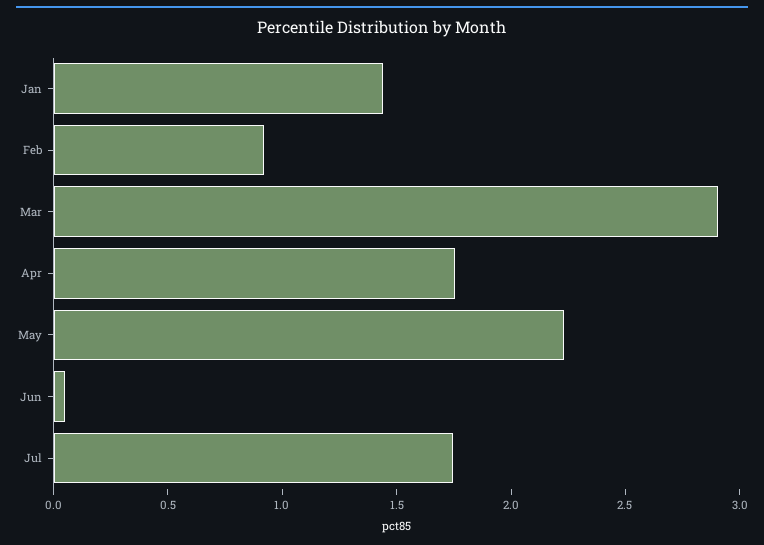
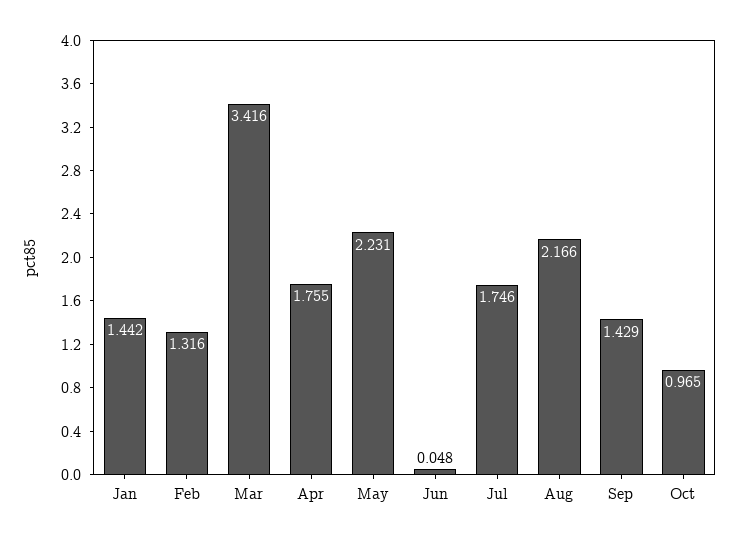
Feb: 0.9 -> 1.316
Mar: 2.9 -> 3.416
Aug: none -> 2.166
Sep: none -> 1.429
Oct: none -> 0.965

